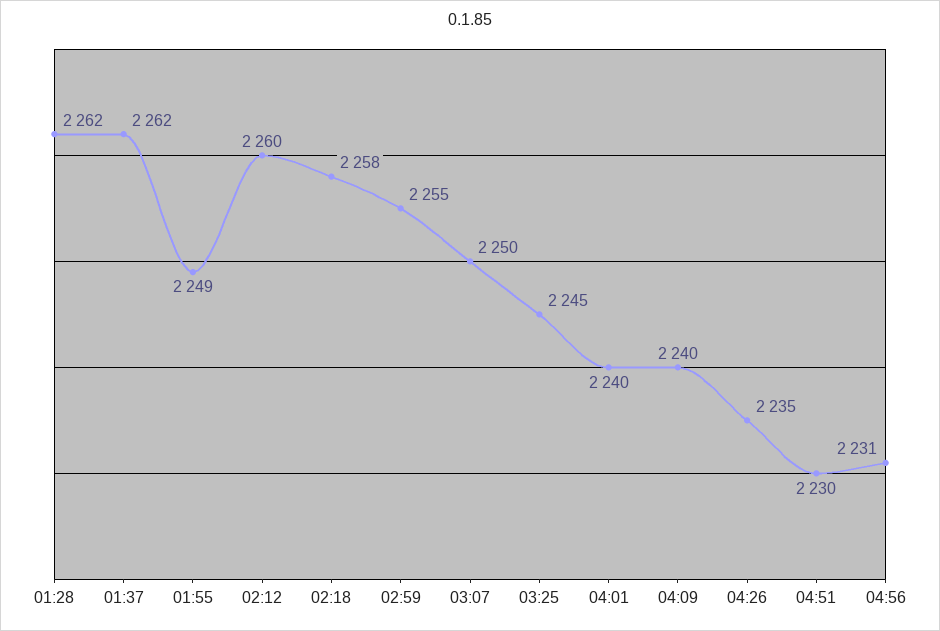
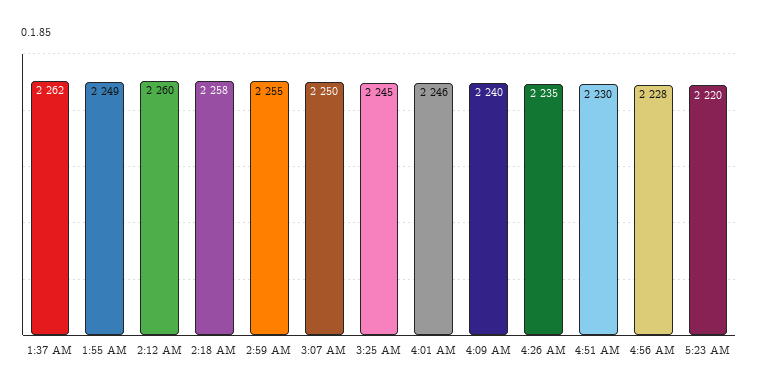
01:28: 2262 -> none
04:01: 2240 -> 2246
04:56: 2231 -> 2228
5:23 AM: none -> 2220

